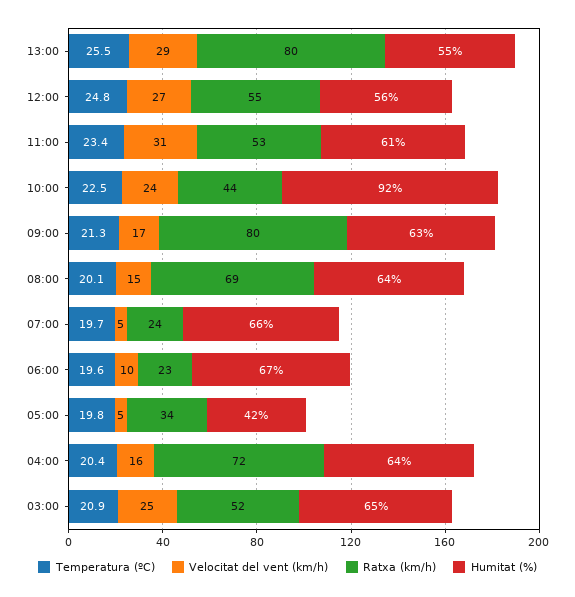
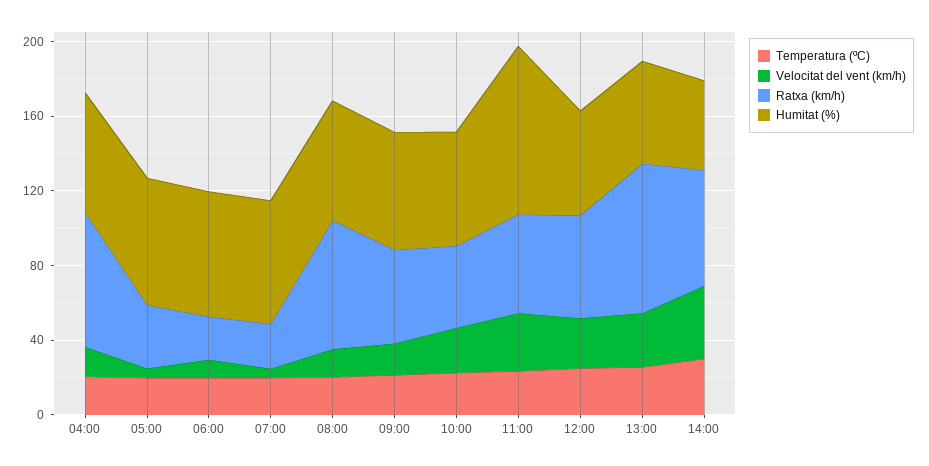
Humitat (%), 11:00: 61 -> 90
Humitat (%), 10:00: 92 -> 60
Ratxa (km/h), 09:00: 80 -> 50
Humitat (%), 05:00: 42 -> 70
Temperatura (ºC), 03:00: 20.9 -> none
Velocitat del vent (km/h), 03:00: 25 -> none
Ratxa (km/h), 03:00: 52 -> none
Humitat (%), 03:00: 65 -> none
Temperatura (ºC), 14:00: none -> 30
Velocitat del vent (km/h), 14:00: none -> 40
Ratxa (km/h), 14:00: none -> 60
Humitat (%), 14:00: none -> 50

